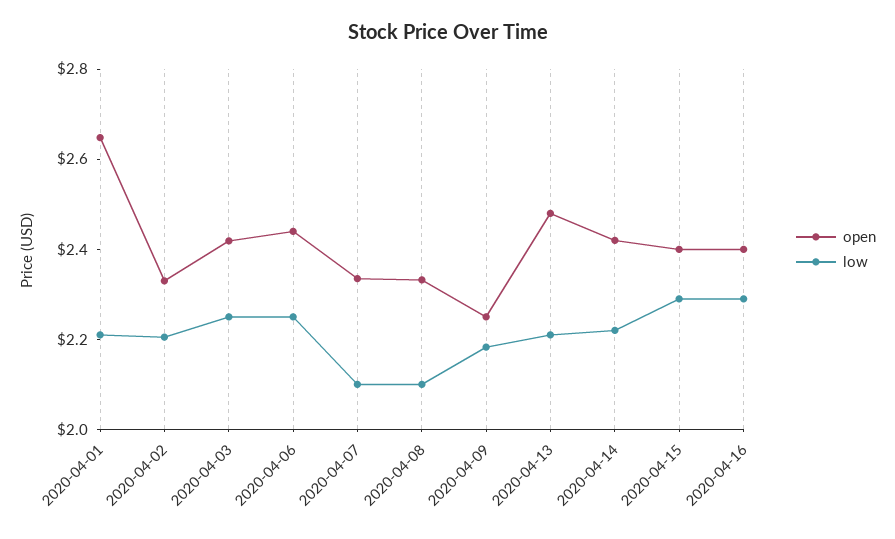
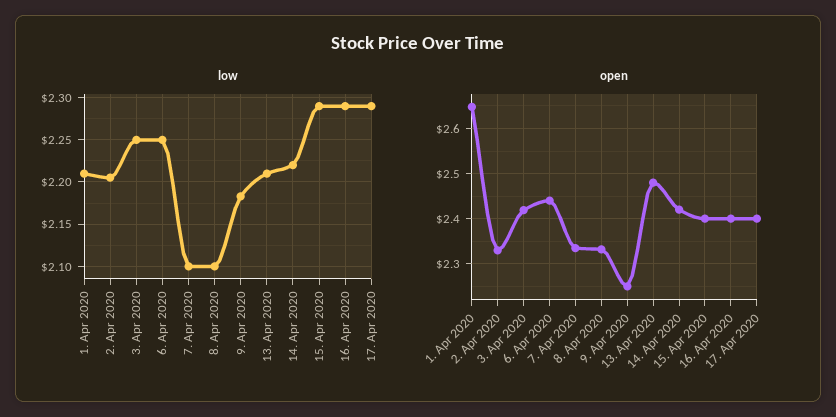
low, 17. Apr 2020: none -> 2.29
open, 17. Apr 2020: none -> 2.4

